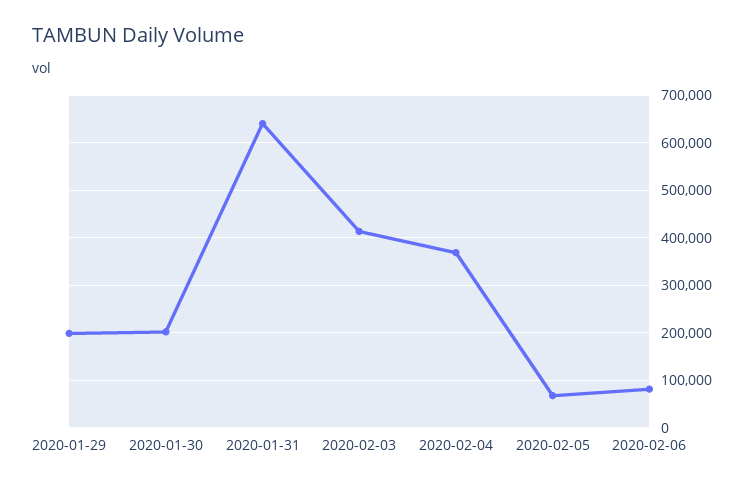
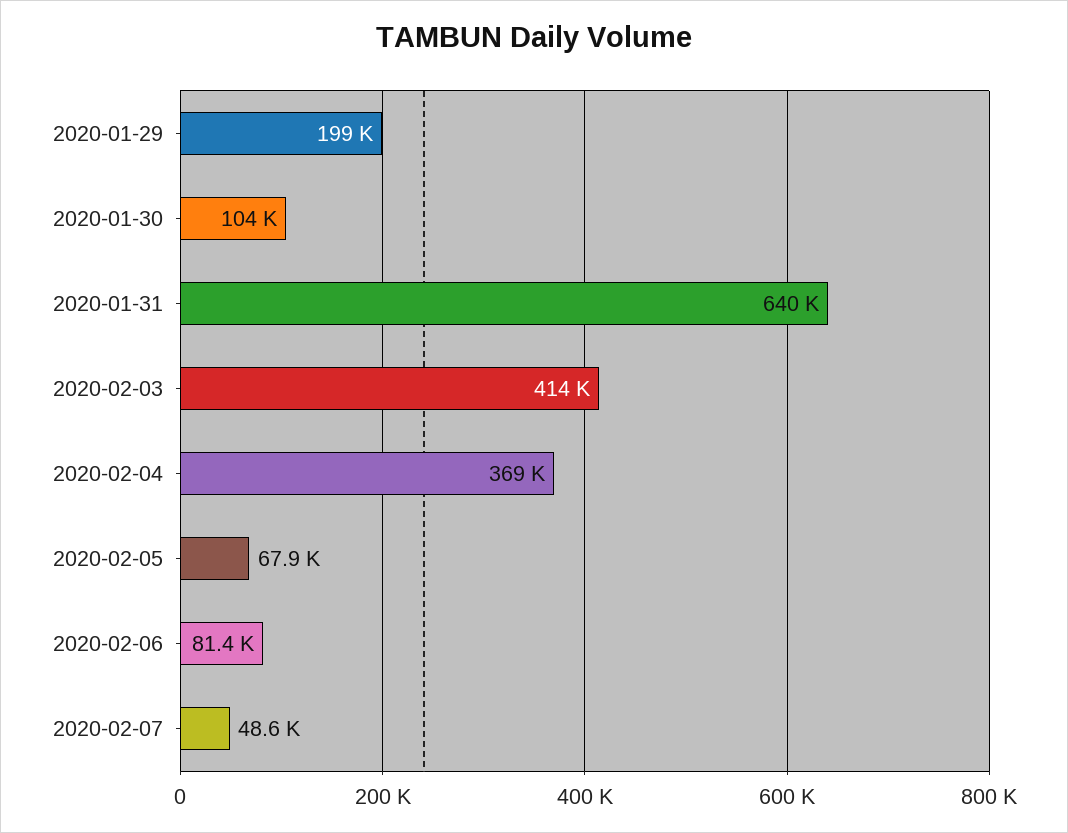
2020-01-30: 200000 -> 104000
2020-02-07: none -> 48600

